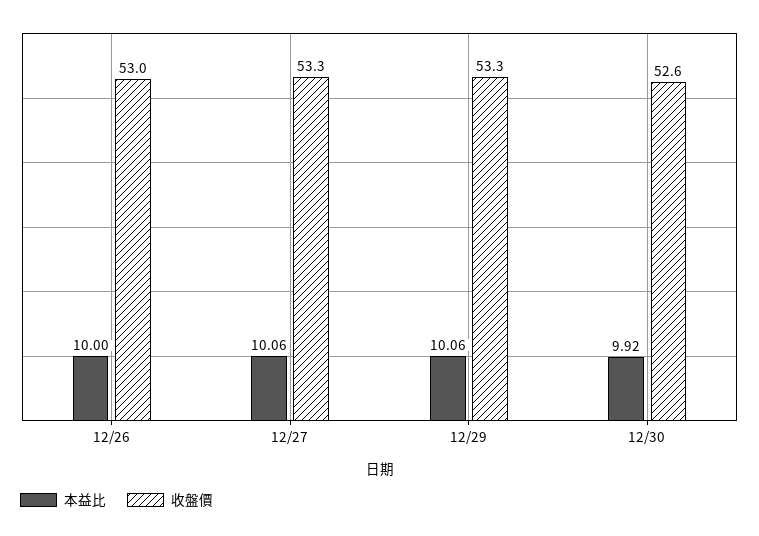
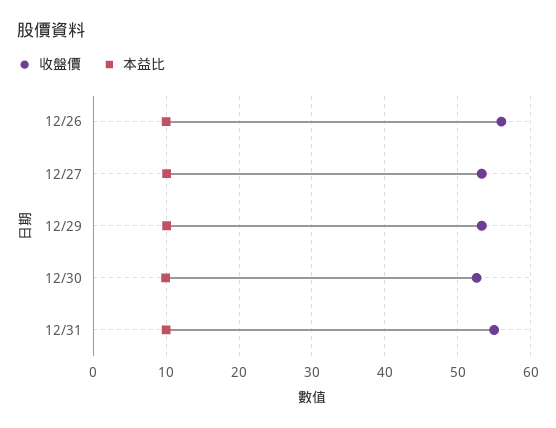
收盤價, 12/26: 53 -> 56
收盤價, 12/31: none -> 55
本益比, 12/31: none -> 10

